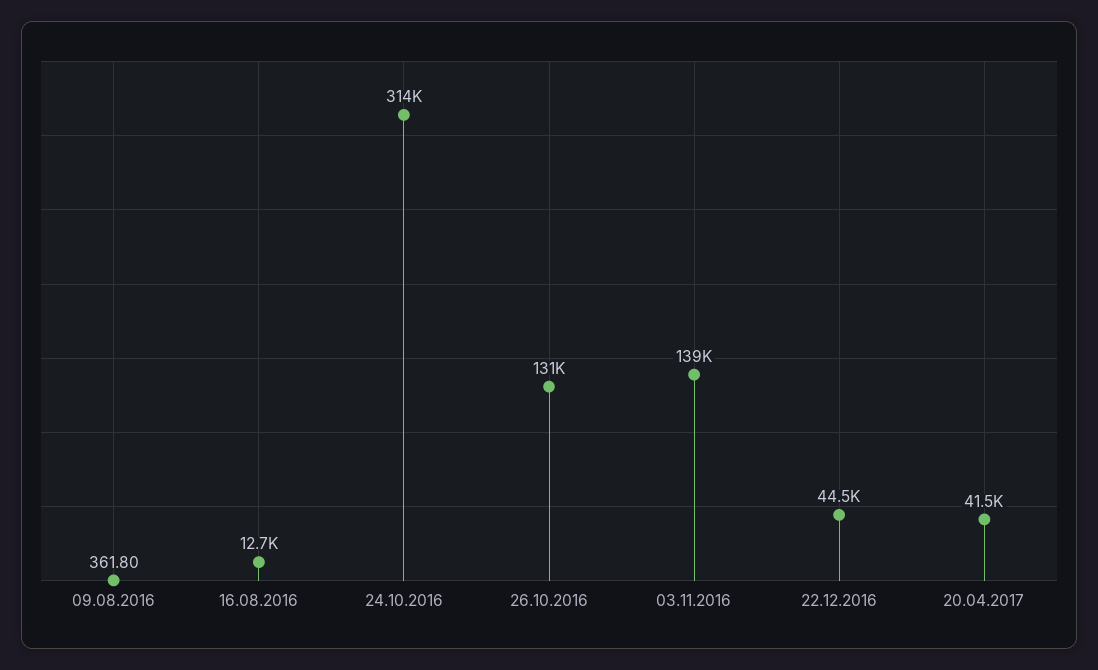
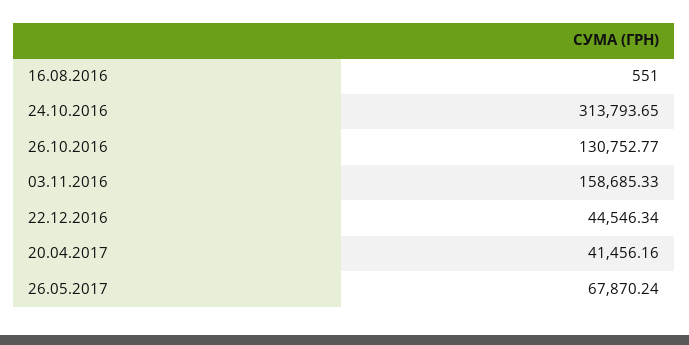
09.08.2016: 361.8 -> none
16.08.2016: 12700 -> 551
03.11.2016: 139000 -> 158685.33
26.05.2017: none -> 67870.24

